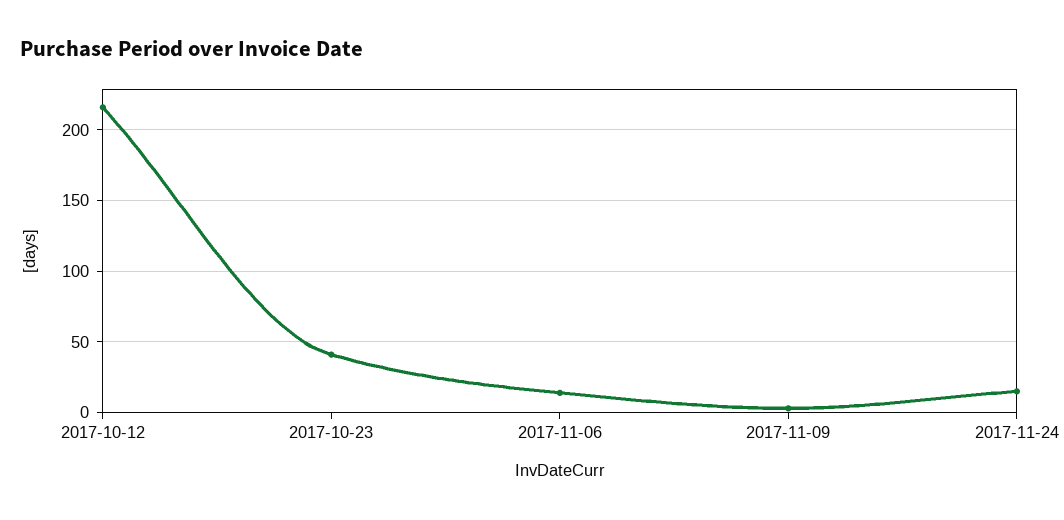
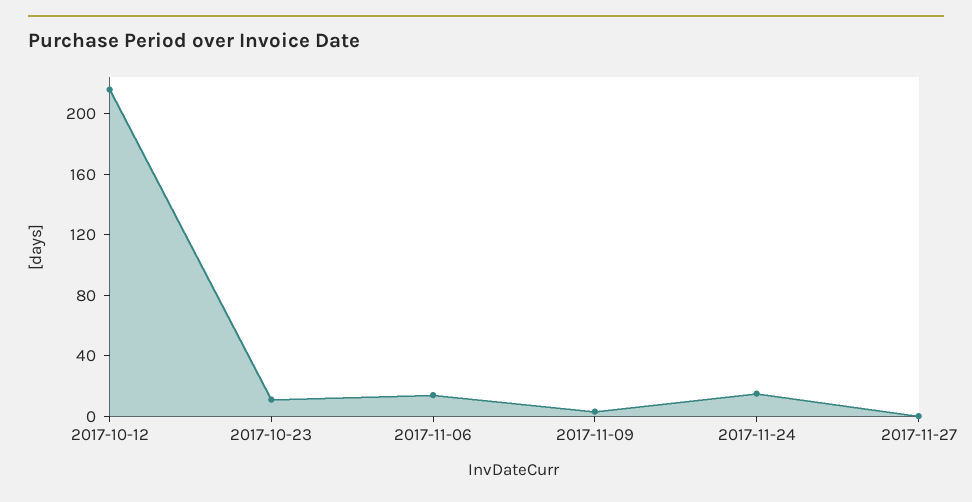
2017-10-23: 40 -> 10
2017-11-27: none -> 0

